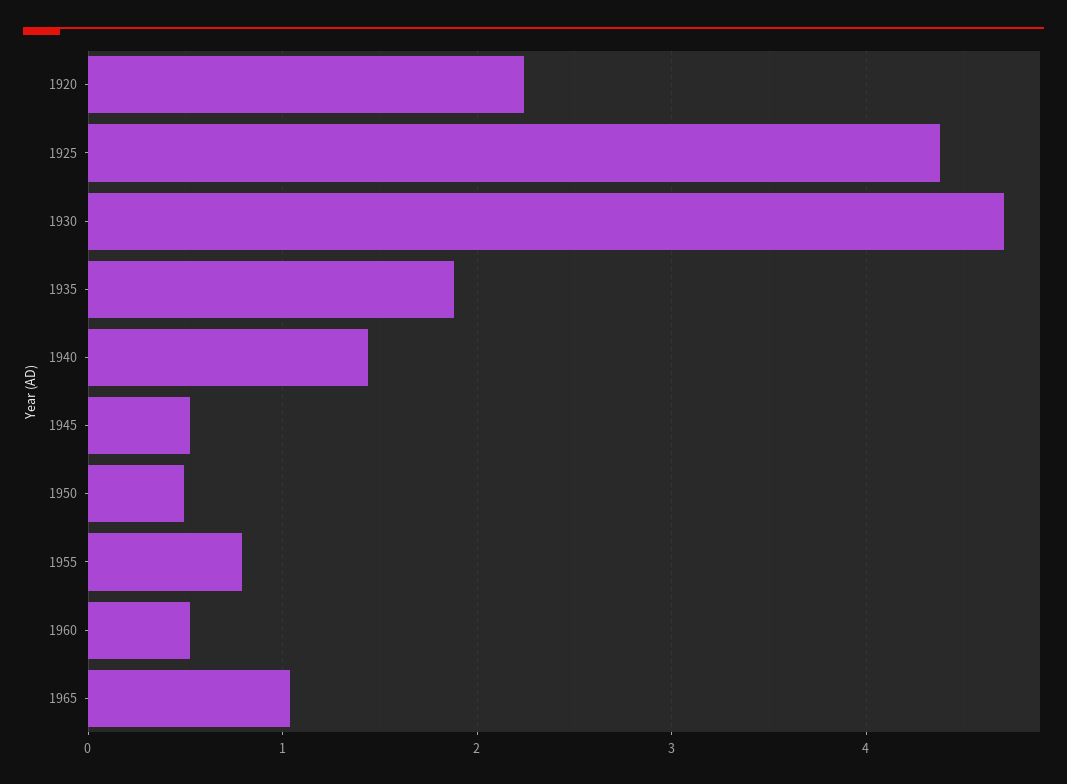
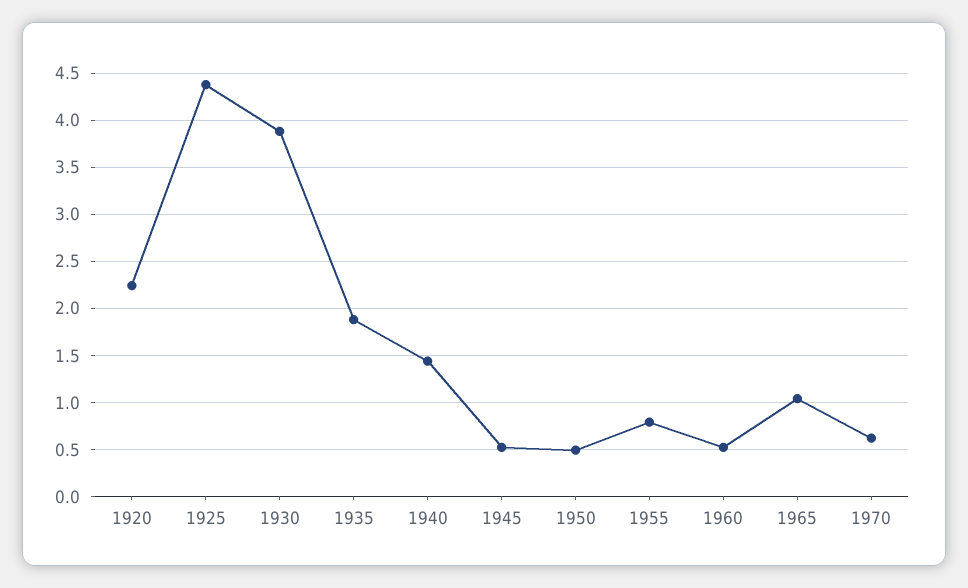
1930: 4.7 -> 3.9
1970: none -> 0.6

